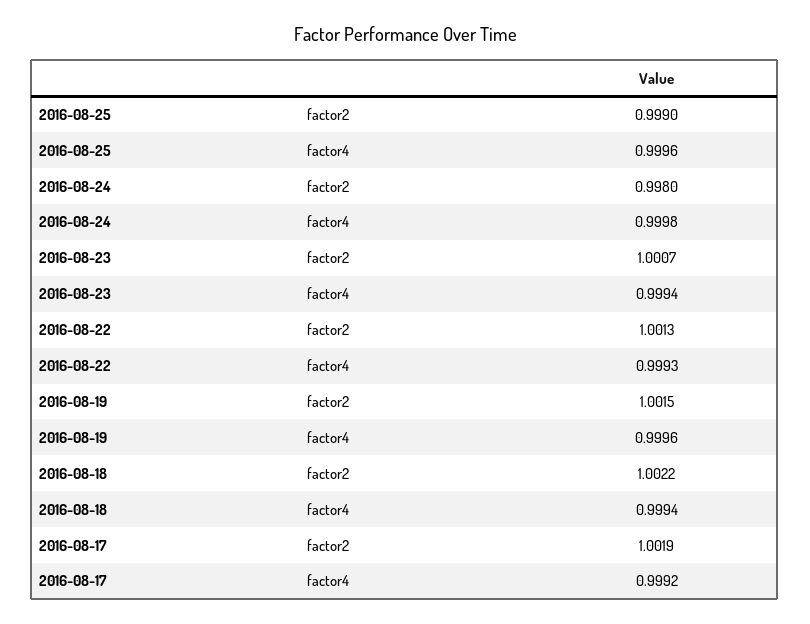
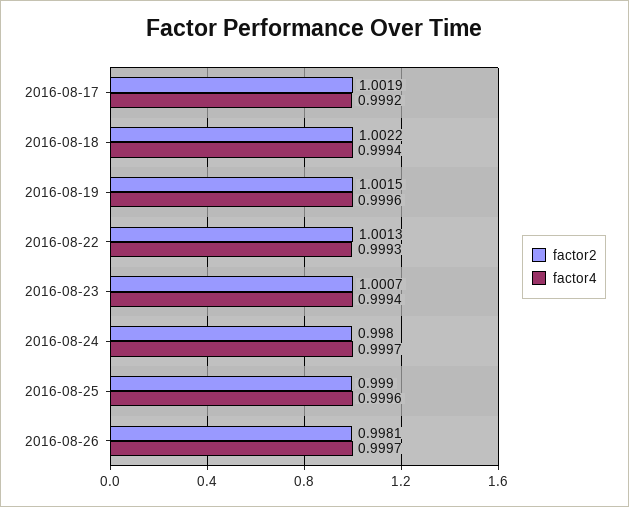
factor4, 2016-08-24: 0.9998 -> 0.9997
factor2, 2016-08-26: none -> 0.9981
factor4, 2016-08-26: none -> 0.9997

